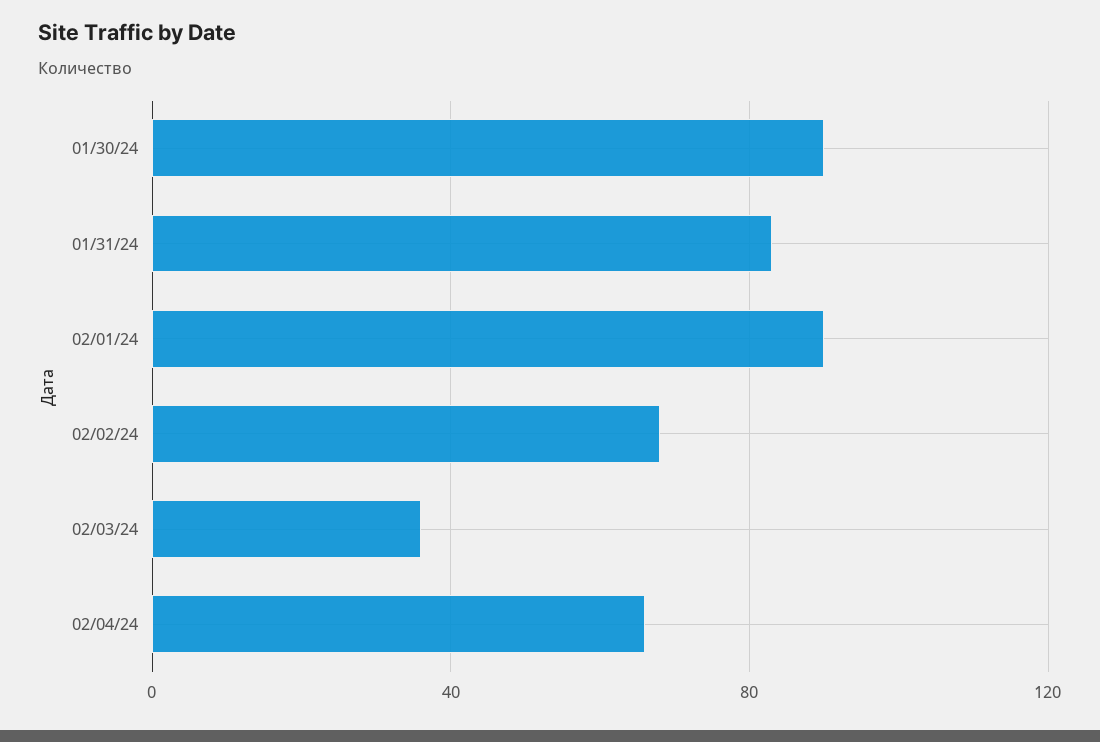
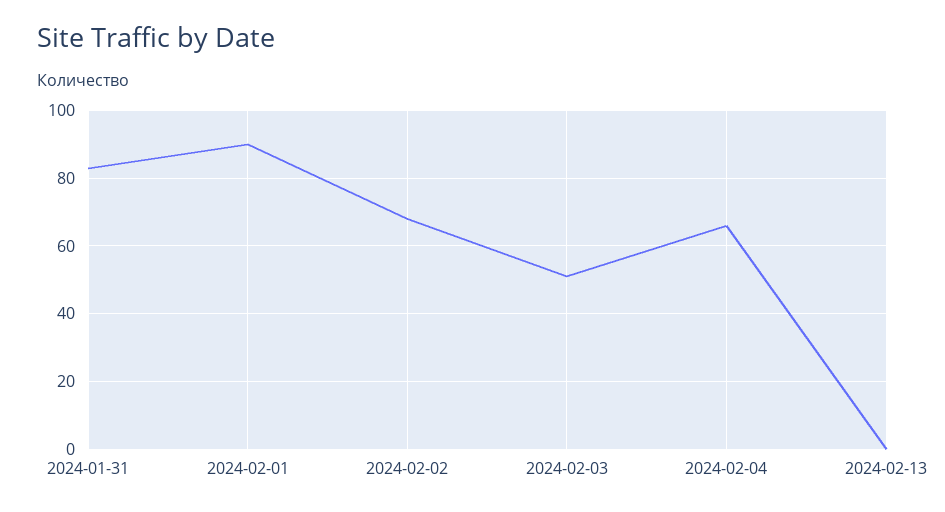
01/30/24: 90 -> none
02/03/24: 35 -> 50
2024-02-13: none -> 0

